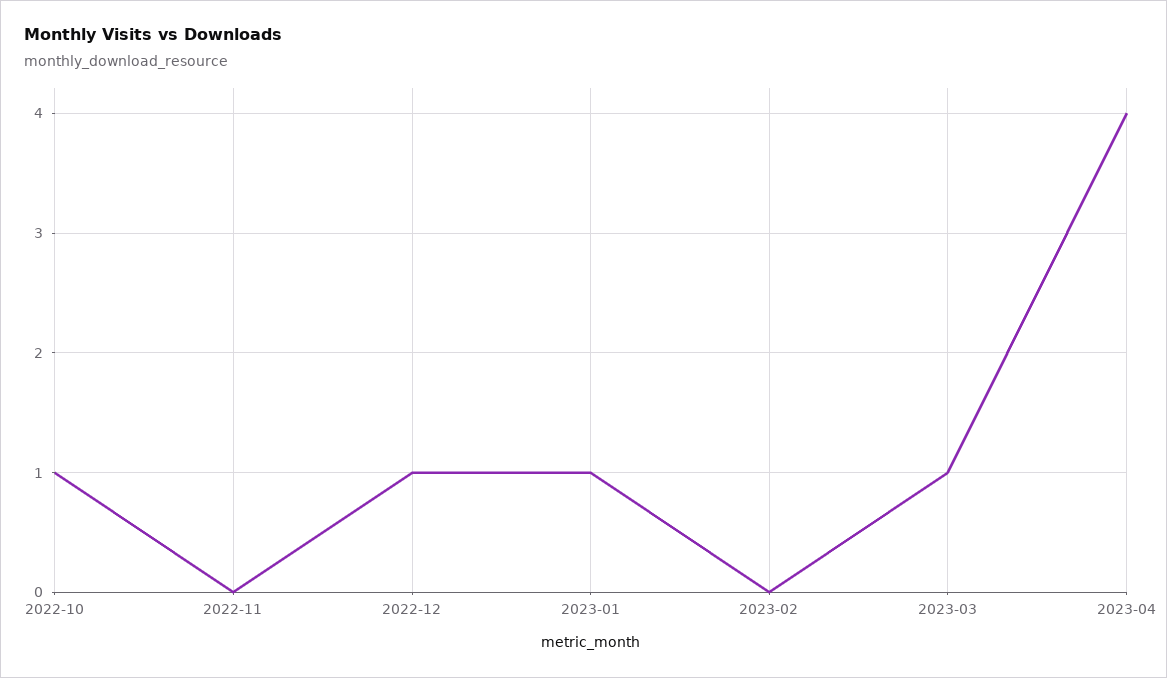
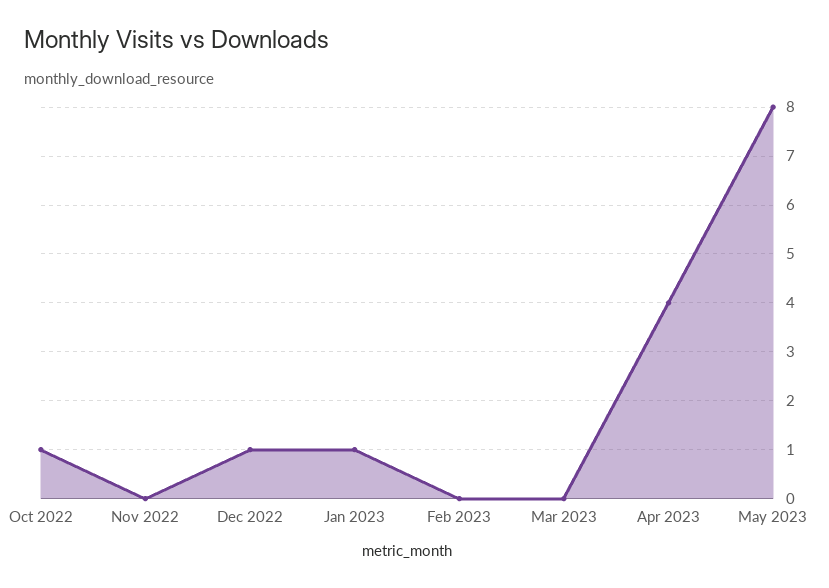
2023-03: 1 -> 0
May 2023: none -> 8

